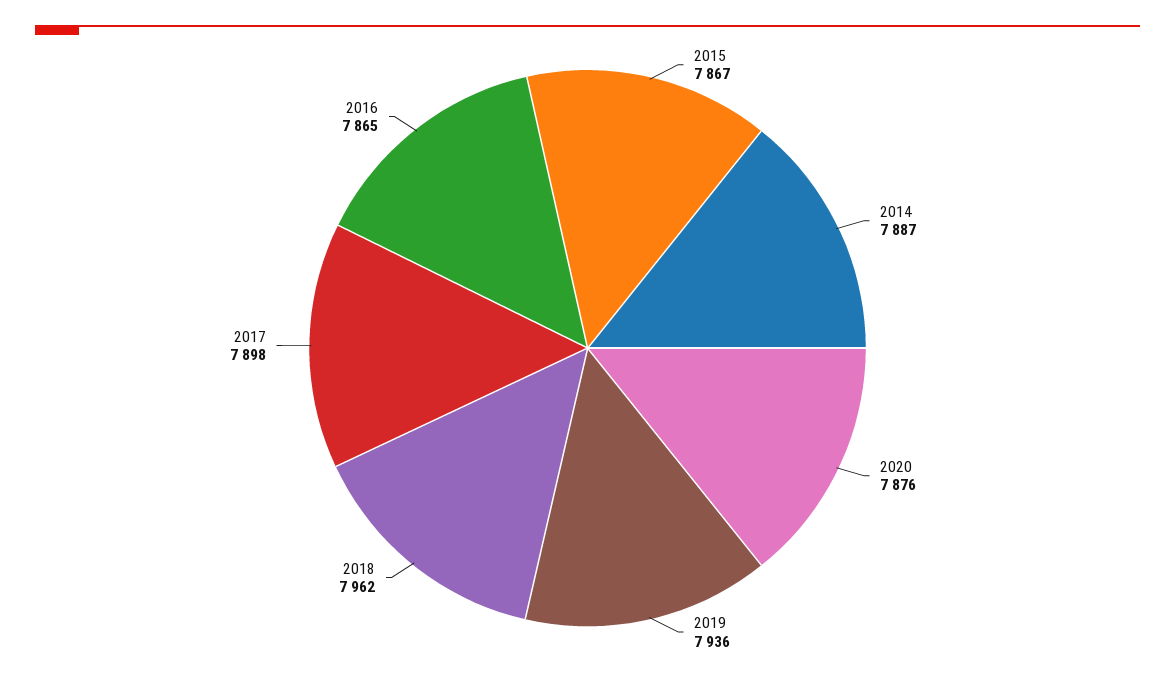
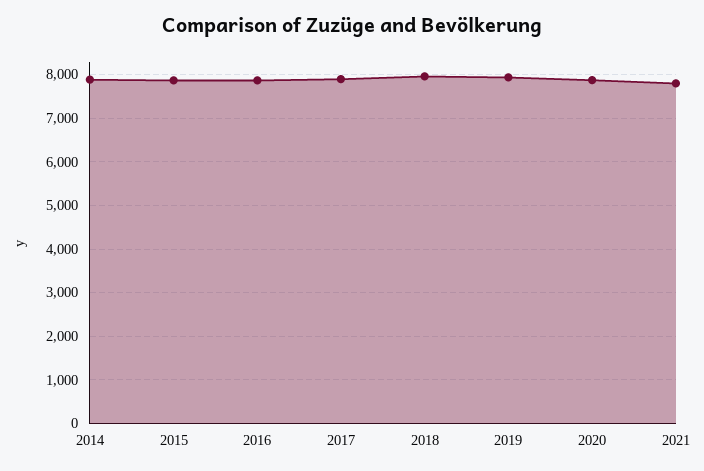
2021: none -> 7800

